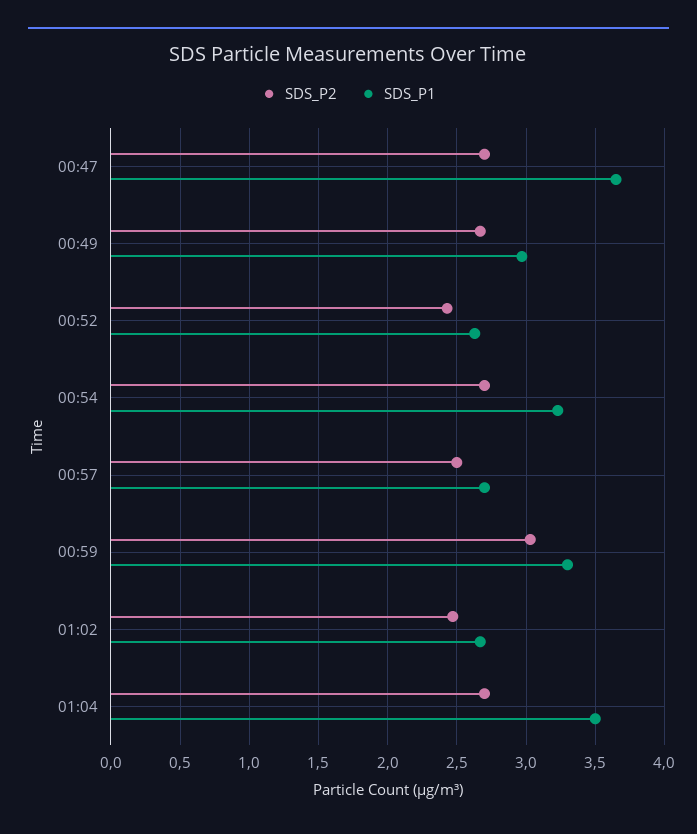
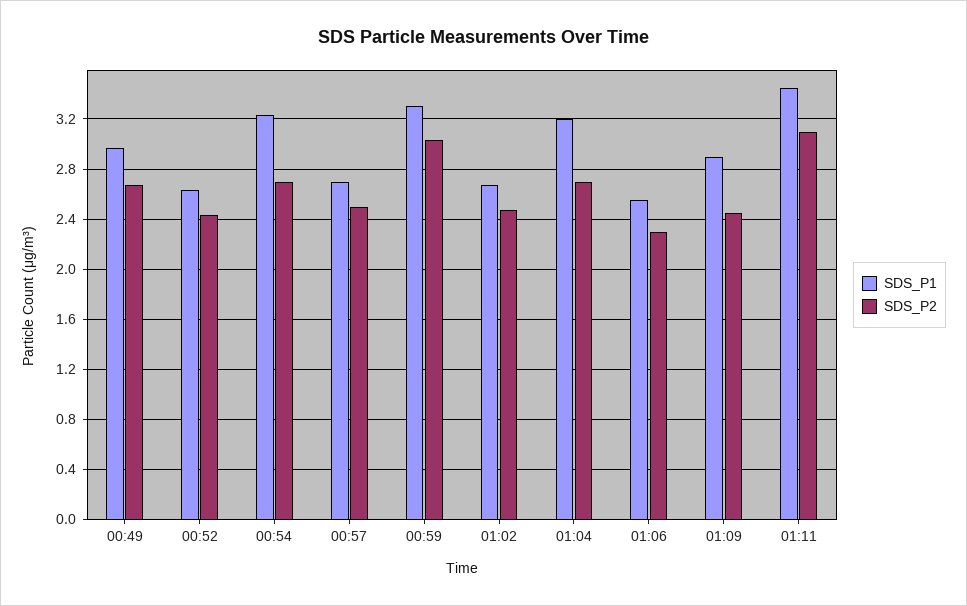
SDS_P2, 00:47: 2.7 -> none
SDS_P1, 00:47: 3.65 -> none
SDS_P1, 01:04: 3.5 -> 3.2
SDS_P1, 01:06: none -> 2.55
SDS_P2, 01:06: none -> 2.3
SDS_P1, 01:09: none -> 2.9
SDS_P2, 01:09: none -> 2.45
SDS_P1, 01:11: none -> 3.45
SDS_P2, 01:11: none -> 3.1

